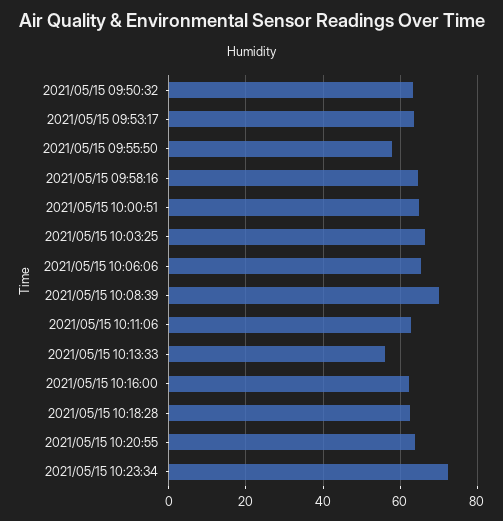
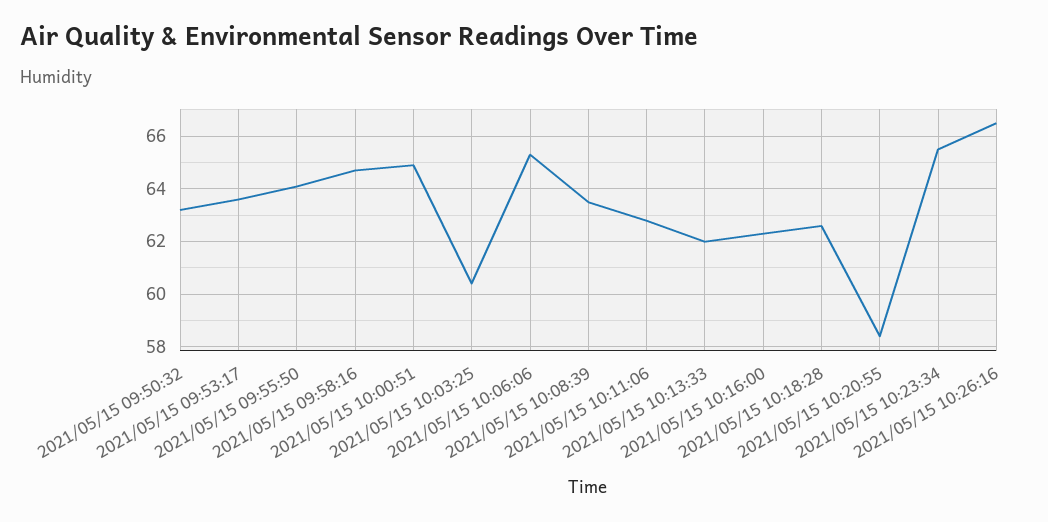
2021/05/15 09:55:50: 58 -> 64
2021/05/15 10:03:25: 66 -> 60.5
2021/05/15 10:08:39: 70 -> 63.5
2021/05/15 10:13:33: 56 -> 62
2021/05/15 10:20:55: 64 -> 58.5
2021/05/15 10:23:34: 72 -> 65.5
2021/05/15 10:26:16: none -> 66.5

